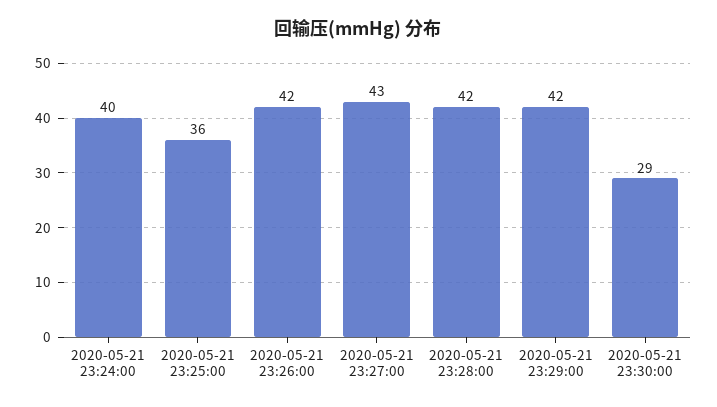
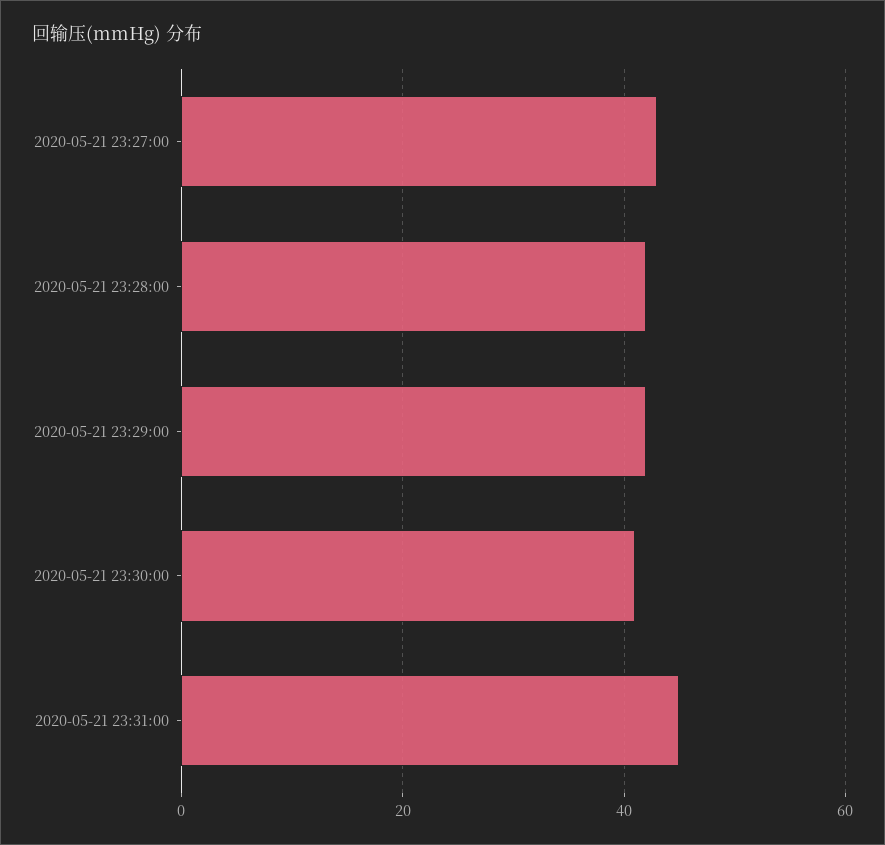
2020-05-21 23:24:00: 40 -> none
2020-05-21 23:25:00: 36 -> none
2020-05-21 23:26:00: 42 -> none
2020-05-21 23:30:00: 29 -> 40
2020-05-21 23:31:00: none -> 45

